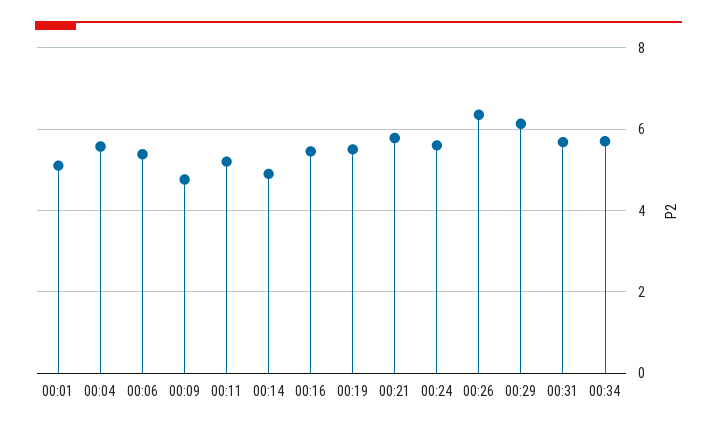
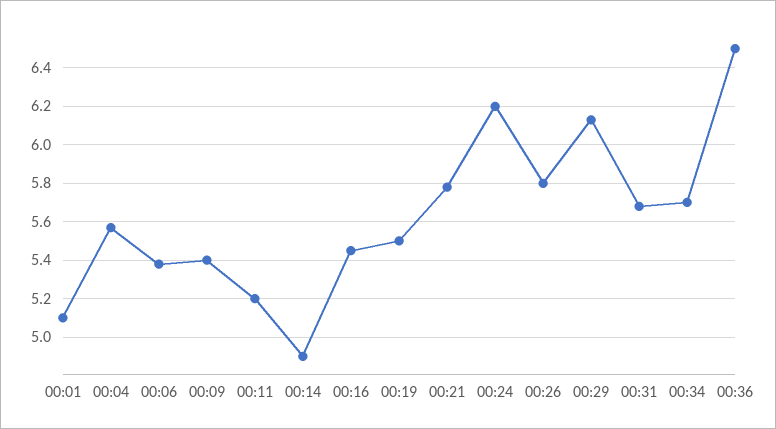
00:09: 4.8 -> 5.4
00:24: 5.6 -> 6.2
00:26: 6.4 -> 5.8
00:36: none -> 6.5

